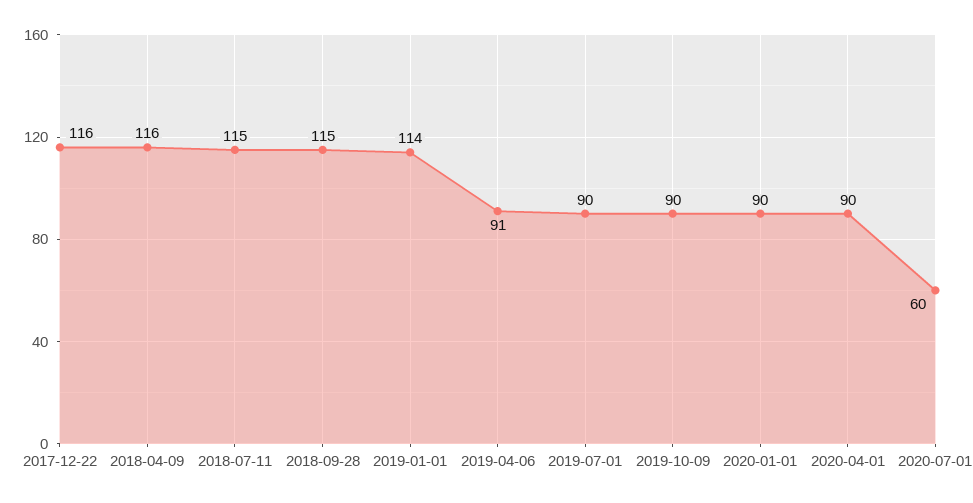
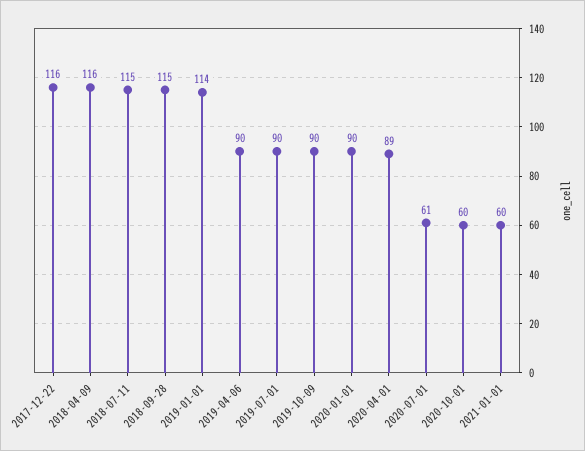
2019-04-06: 91 -> 90
2020-04-01: 90 -> 89
2020-07-01: 60 -> 61
2020-10-01: none -> 60
2021-01-01: none -> 60

